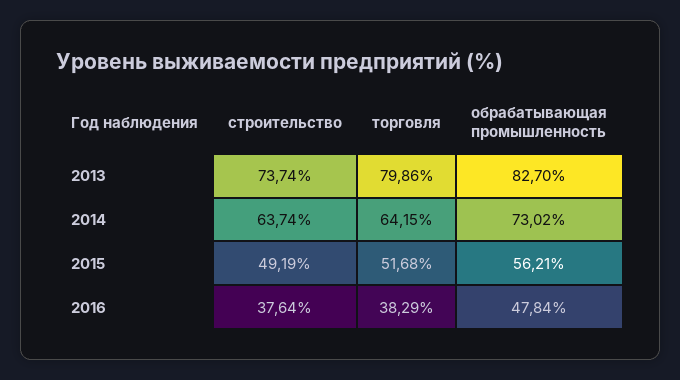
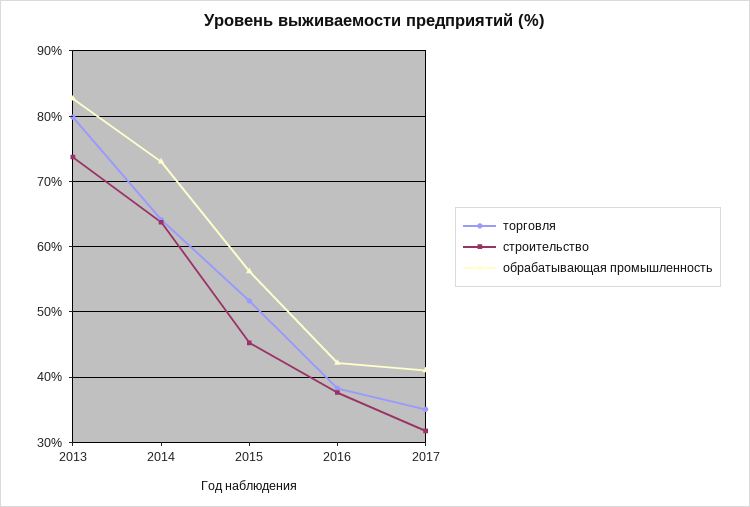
строительство, 2015: 49.19 -> 45
обрабатывающая промышленность, 2016: 47.84 -> 42
торговля, 2017: none -> 35
строительство, 2017: none -> 32
обрабатывающая промышленность, 2017: none -> 41

